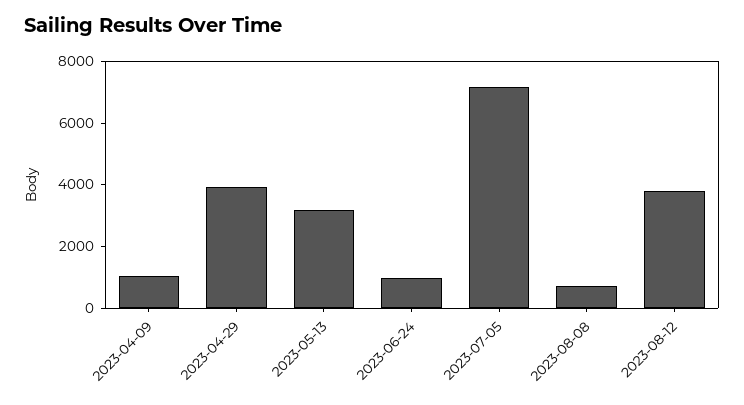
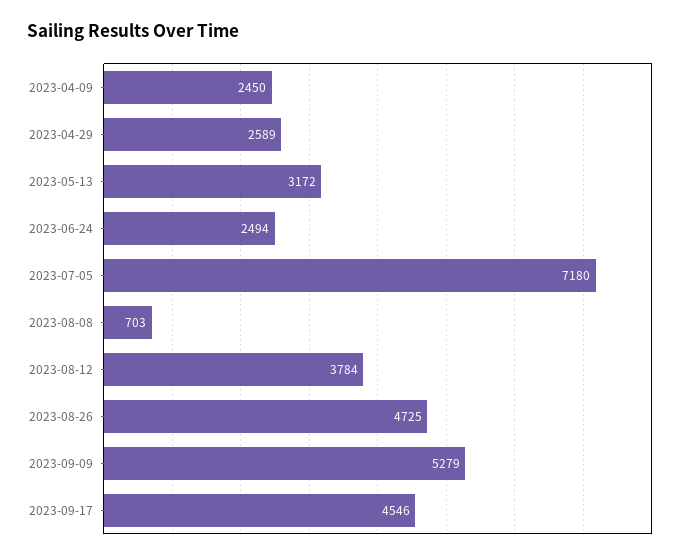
2023-04-09: 1000 -> 2450
2023-04-29: 4000 -> 2589
2023-06-24: 1000 -> 2494
2023-08-26: none -> 4725
2023-09-09: none -> 5279
2023-09-17: none -> 4546

